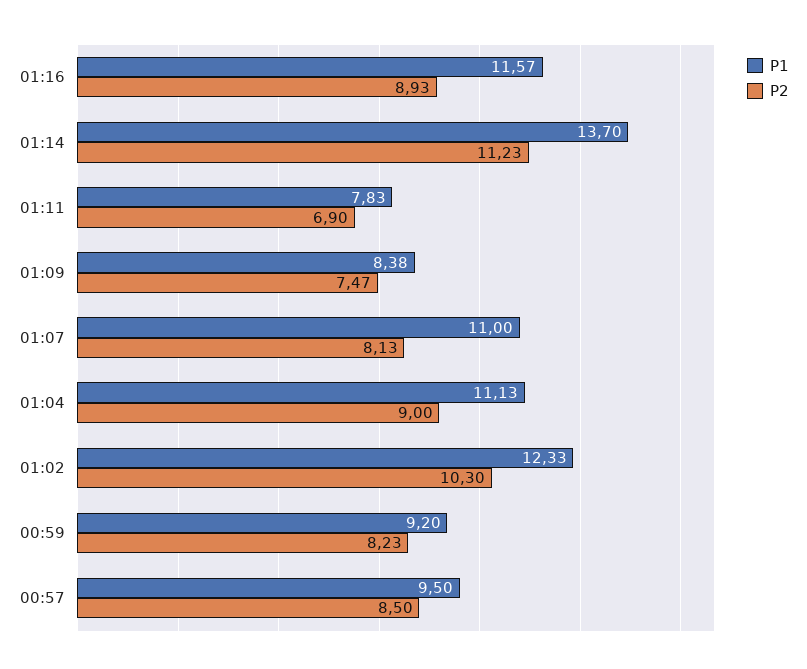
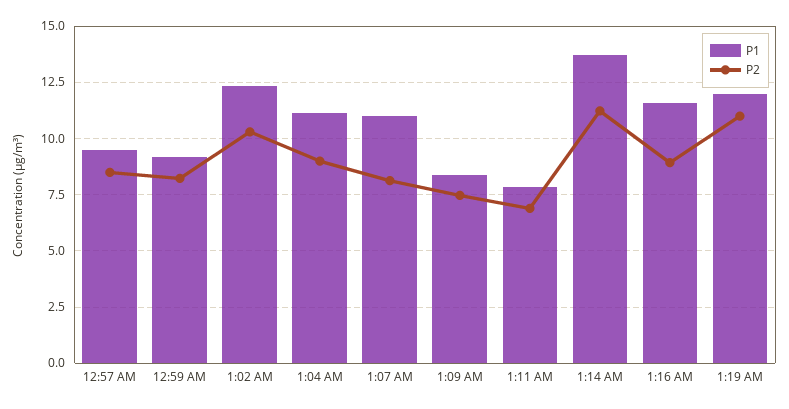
P1, 1:19 AM: none -> 12
P2, 1:19 AM: none -> 11

